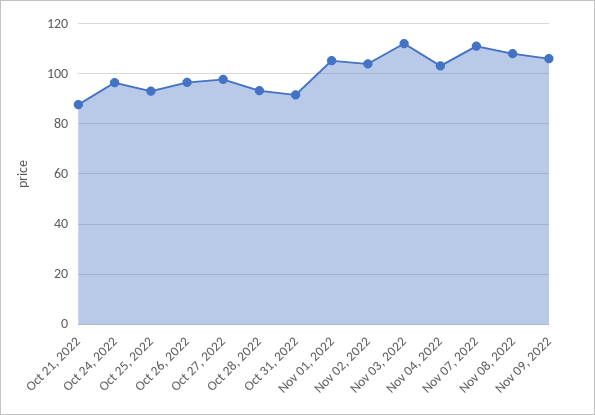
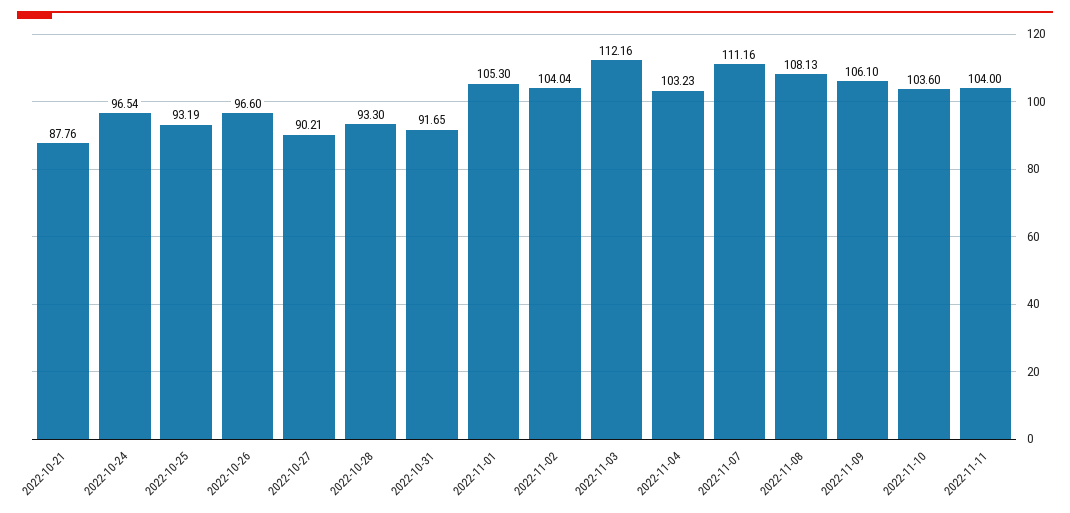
Oct 27, 2022: 97.5 -> 90.21
2022-11-10: none -> 103.6
2022-11-11: none -> 104

